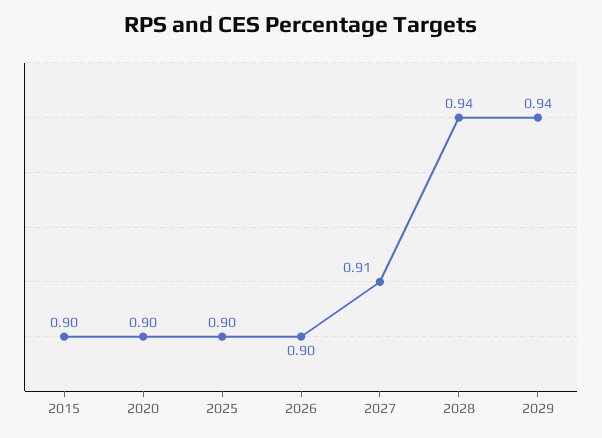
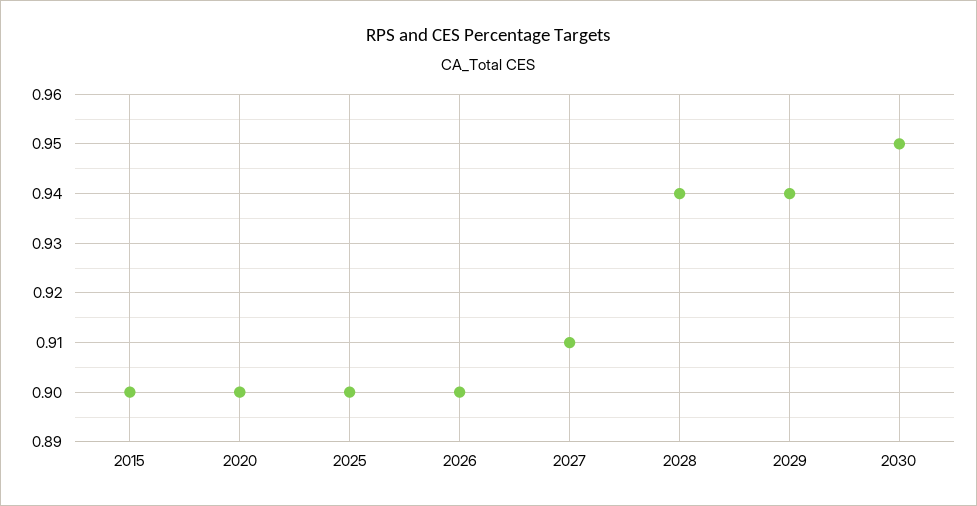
2030: none -> 0.95

